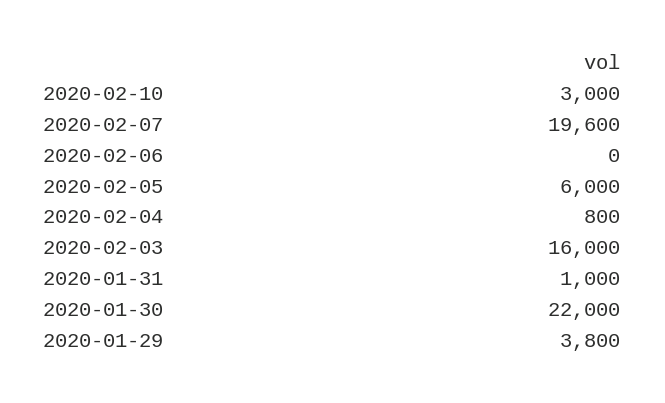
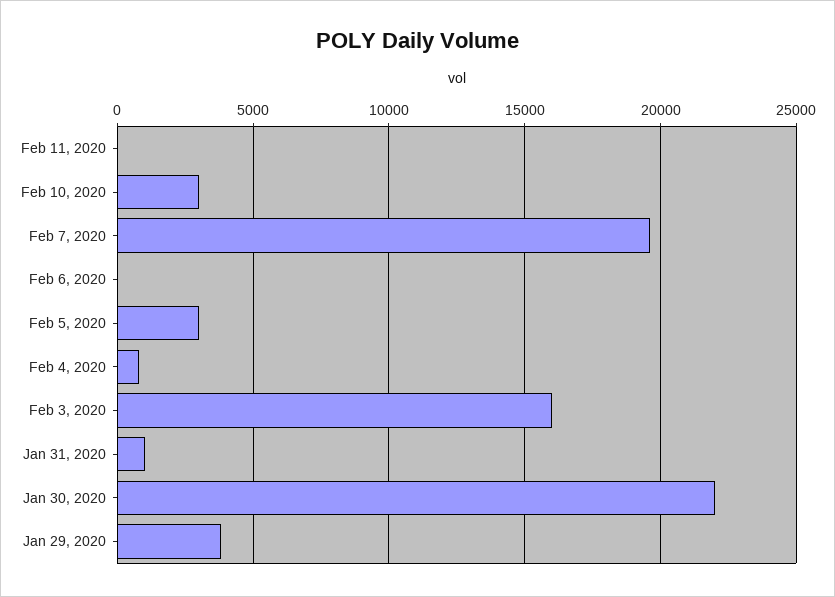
2020-02-05: 6000 -> 3000
Feb 11, 2020: none -> 0

